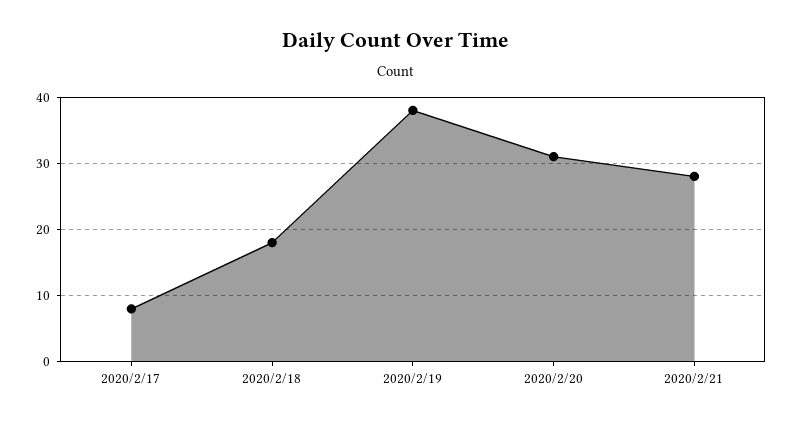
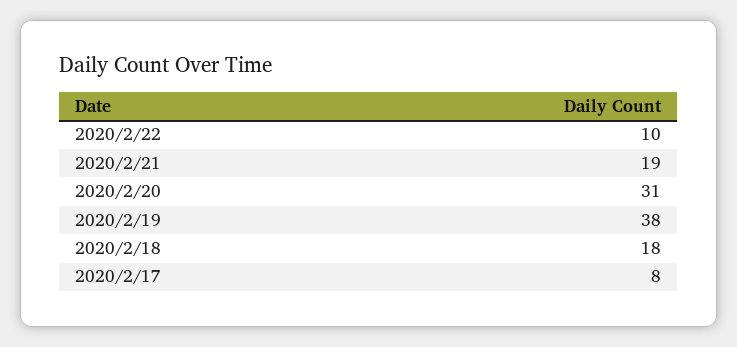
2020/2/21: 28 -> 19
2020/2/22: none -> 10

